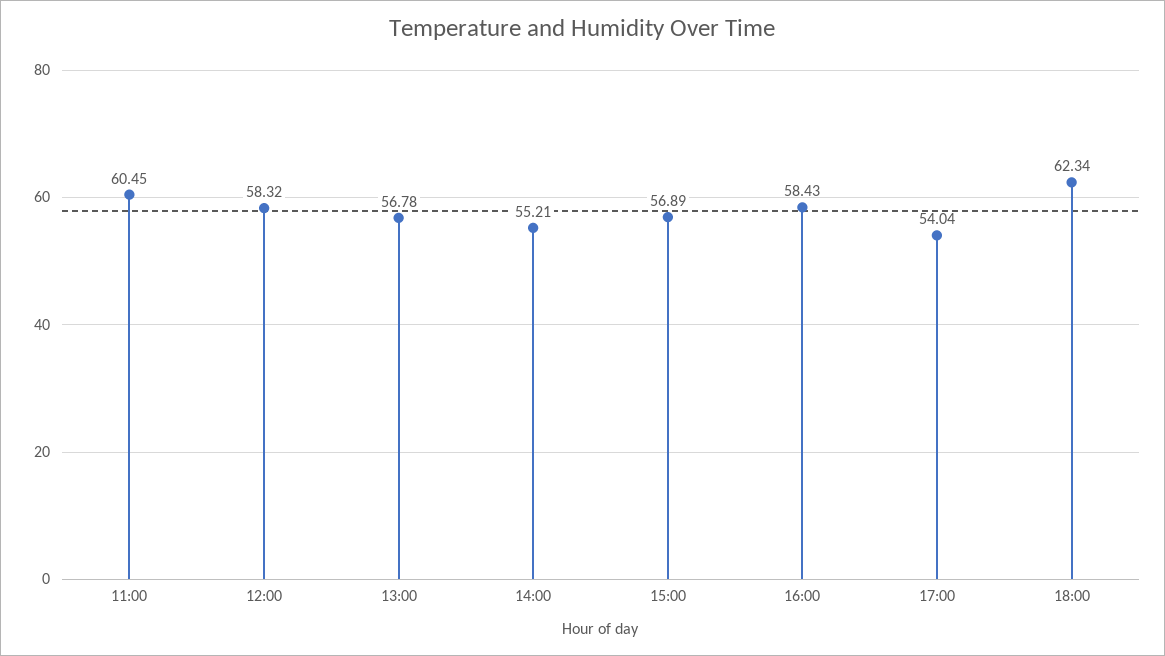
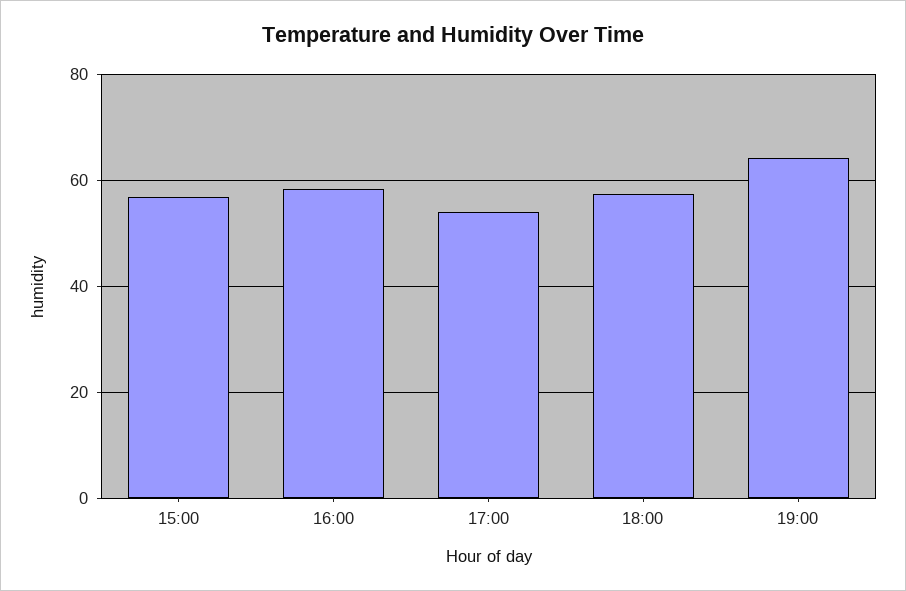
11:00: 60.45 -> none
12:00: 58.32 -> none
13:00: 56.78 -> none
14:00: 55.21 -> none
18:00: 62.34 -> 58
19:00: none -> 64

